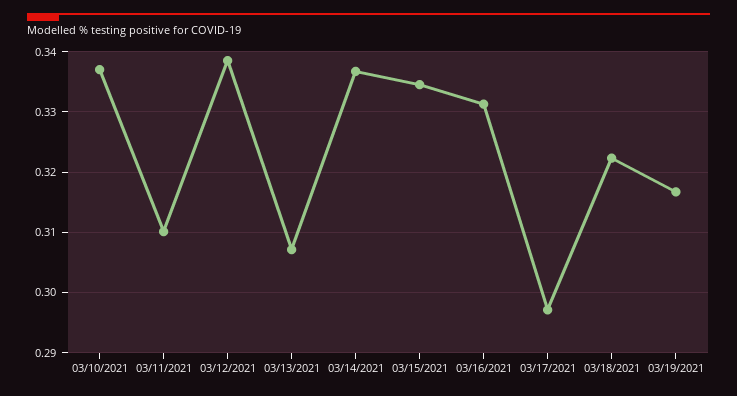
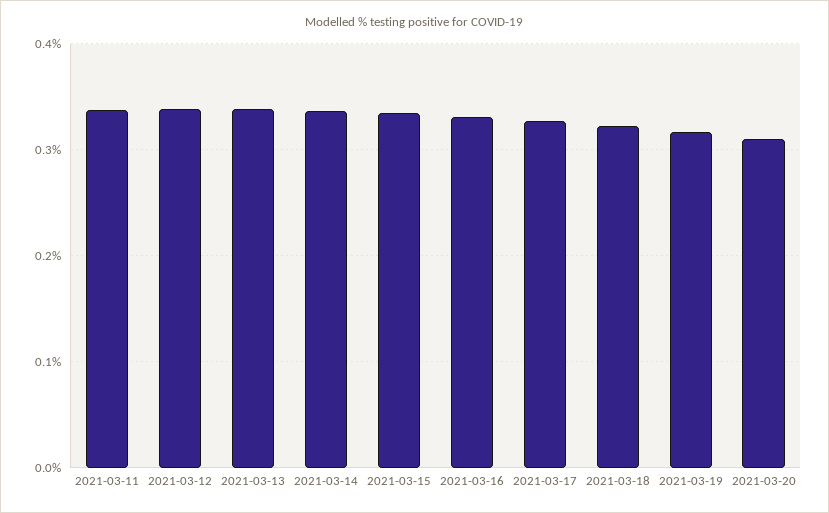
03/10/2021: 0.337 -> none
03/11/2021: 0.31 -> 0.34
03/13/2021: 0.307 -> 0.34
03/17/2021: 0.297 -> 0.33
2021-03-20: none -> 0.31

